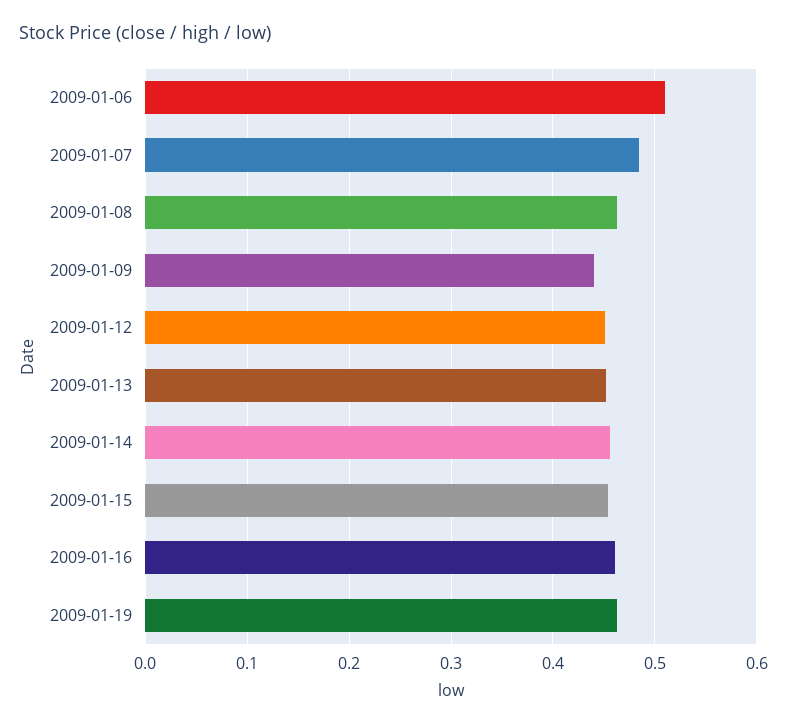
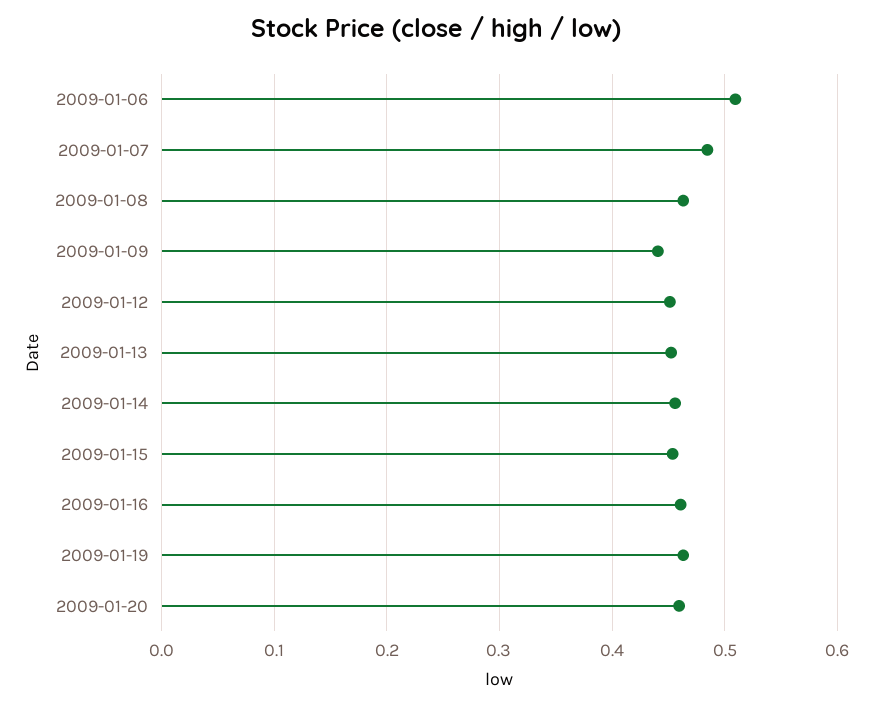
2009-01-20: none -> 0.46

